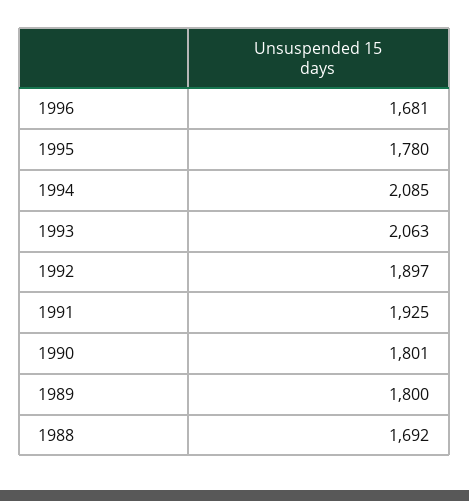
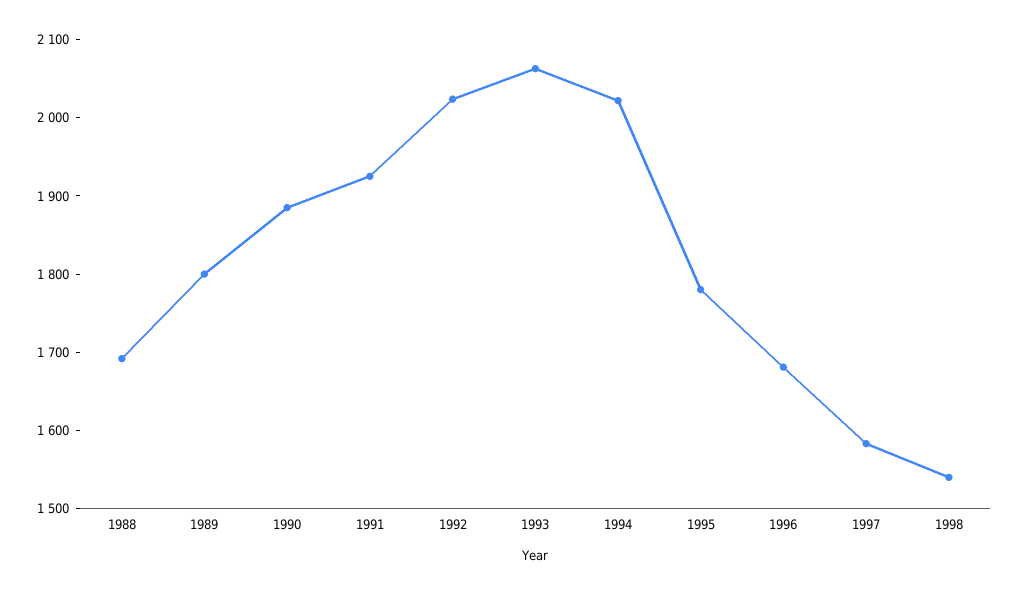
1994: 2085 -> 2020
1992: 1897 -> 2020
1990: 1801 -> 1880
1997: none -> 1580
1998: none -> 1540

